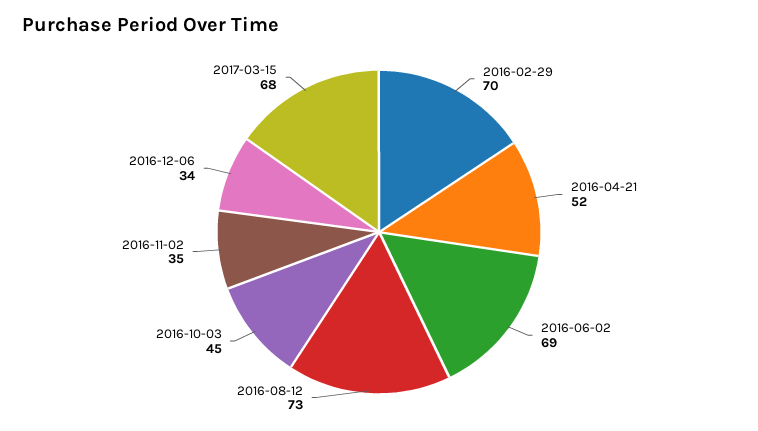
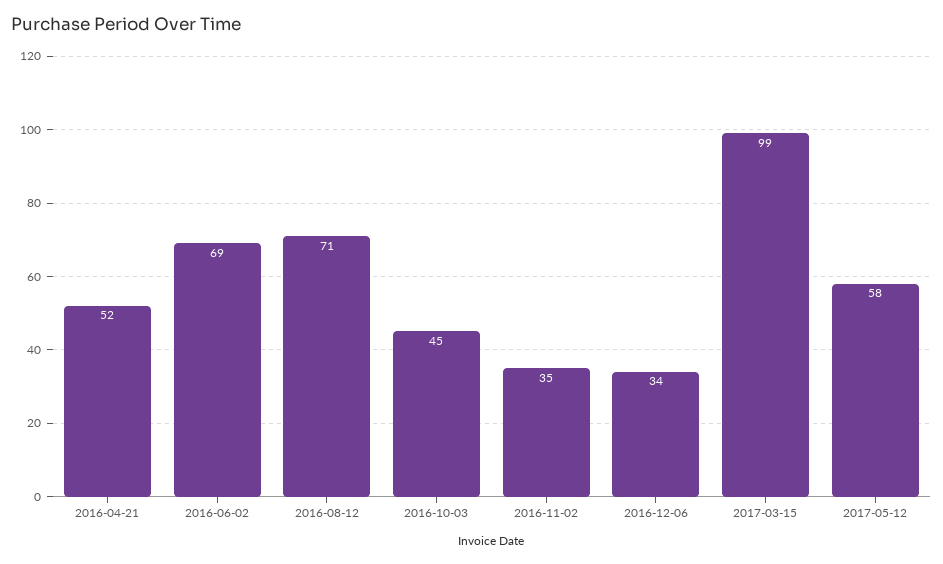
2016-02-29: 70 -> none
2016-08-12: 73 -> 71
2017-03-15: 68 -> 99
2017-05-12: none -> 58

